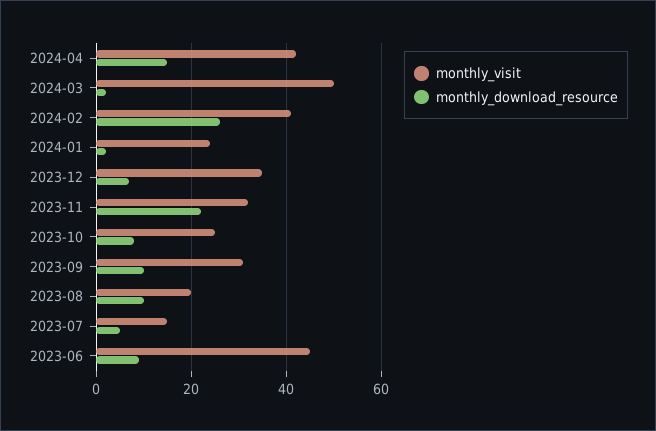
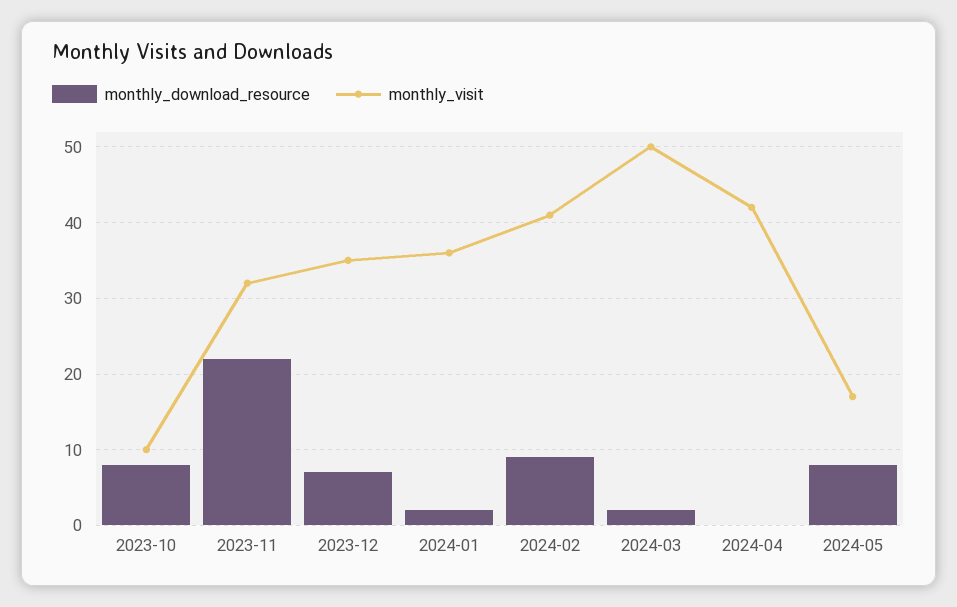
monthly_download_resource, 2024-04: 15 -> 0
monthly_download_resource, 2024-02: 25 -> 9
monthly_visit, 2024-01: 25 -> 36
monthly_visit, 2023-10: 25 -> 10
monthly_visit, 2023-09: 30 -> none
monthly_download_resource, 2023-09: 10 -> none
monthly_visit, 2023-08: 20 -> none
monthly_download_resource, 2023-08: 10 -> none
monthly_visit, 2023-07: 15 -> none
monthly_download_resource, 2023-07: 5 -> none
monthly_visit, 2023-06: 45 -> none
monthly_download_resource, 2023-06: 10 -> none
monthly_download_resource, 2024-05: none -> 8
monthly_visit, 2024-05: none -> 17

